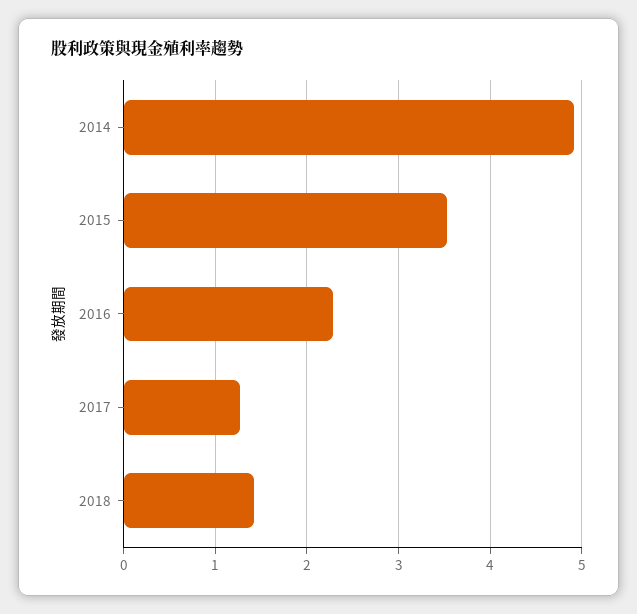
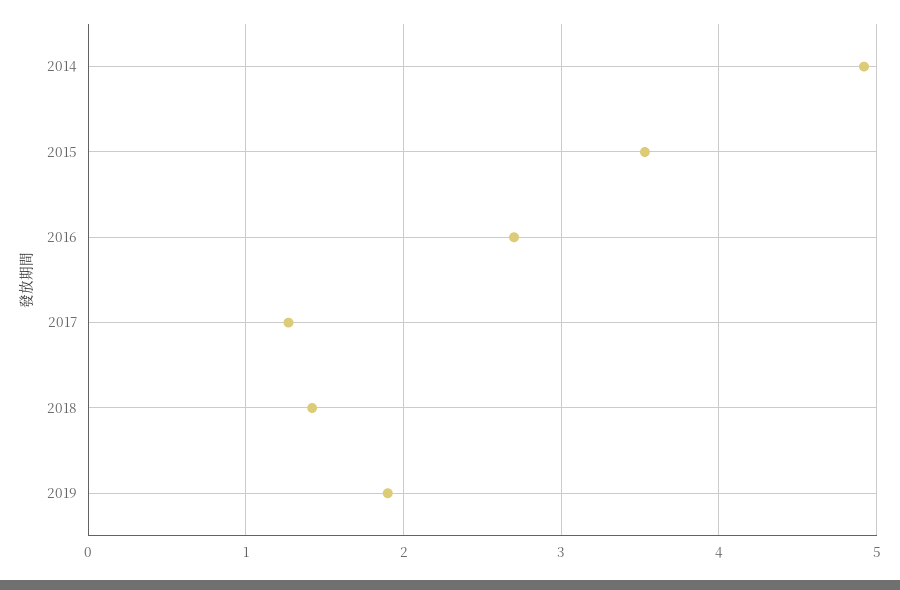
2016: 2.3 -> 2.7
2019: none -> 1.9

